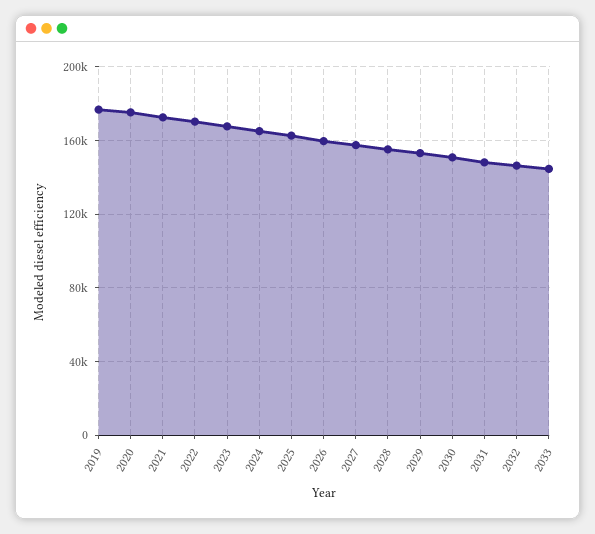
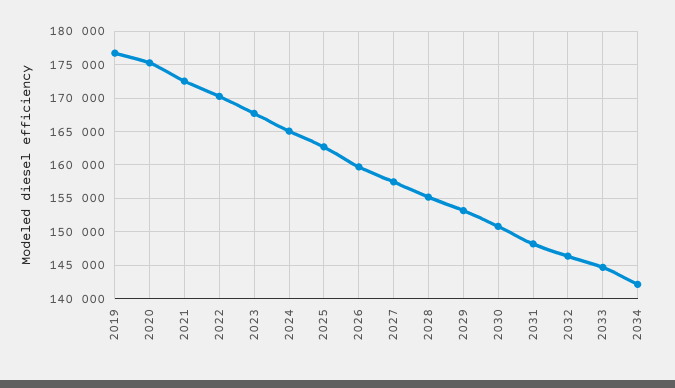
2034: none -> 142000

